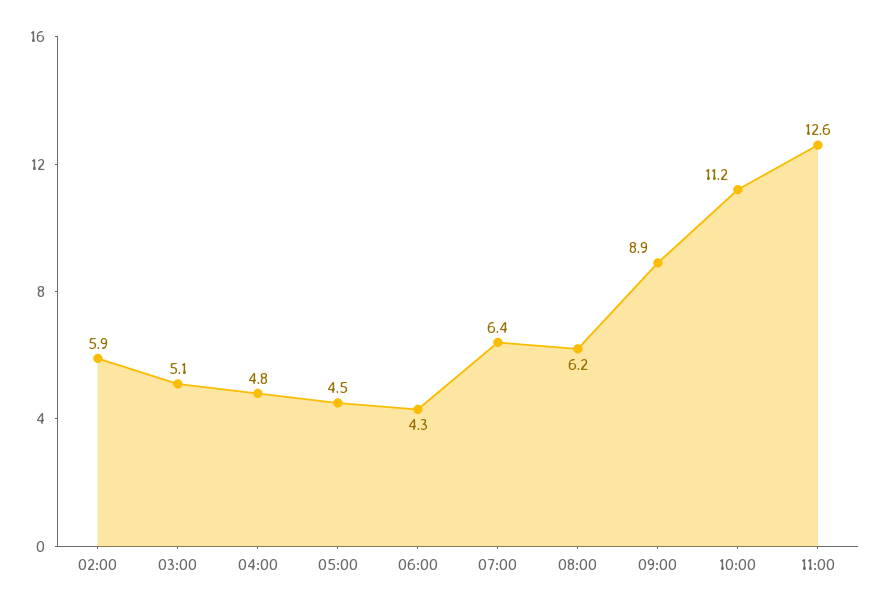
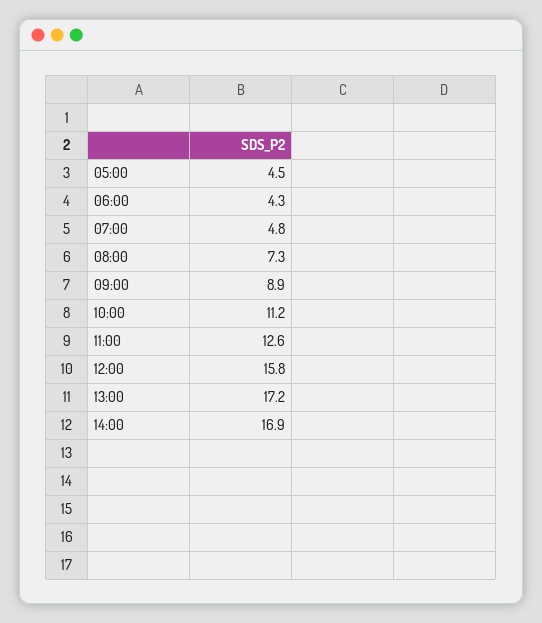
02:00: 5.9 -> none
03:00: 5.1 -> none
04:00: 4.8 -> none
07:00: 6.4 -> 4.8
08:00: 6.2 -> 7.3
12:00: none -> 15.8
13:00: none -> 17.2
14:00: none -> 16.9

